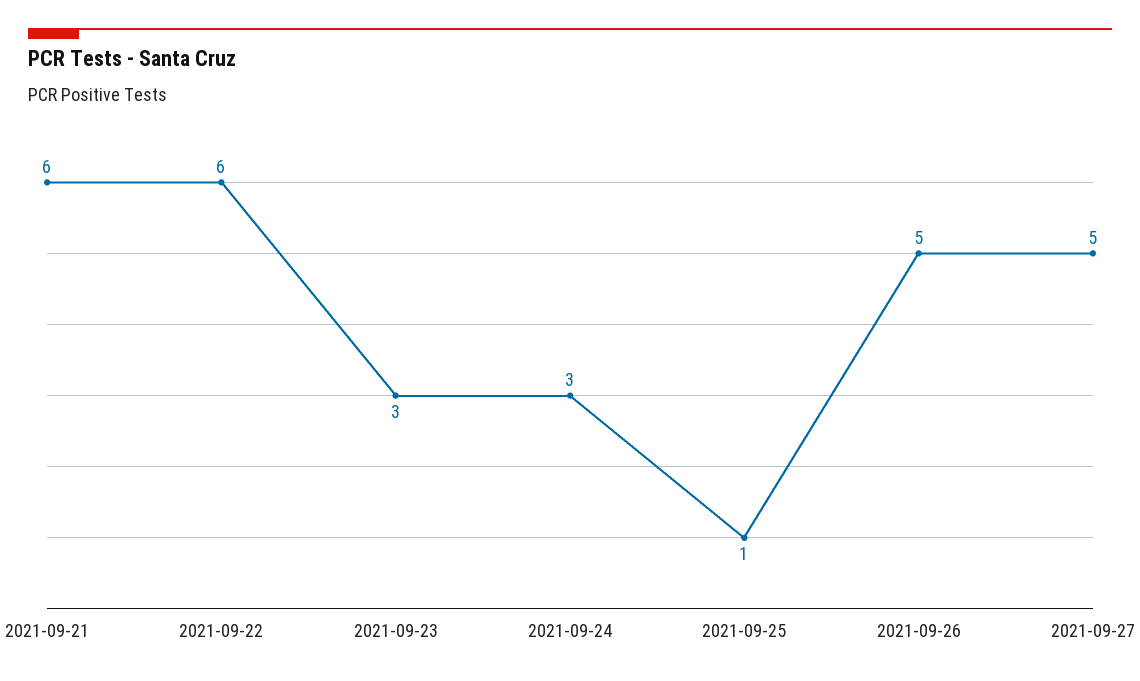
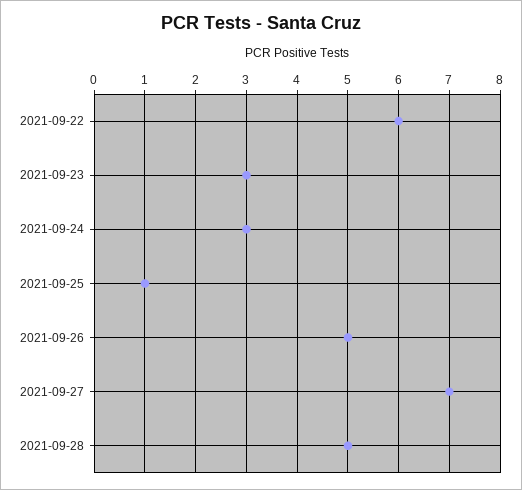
2021-09-21: 6 -> none
2021-09-27: 5 -> 7
2021-09-28: none -> 5

